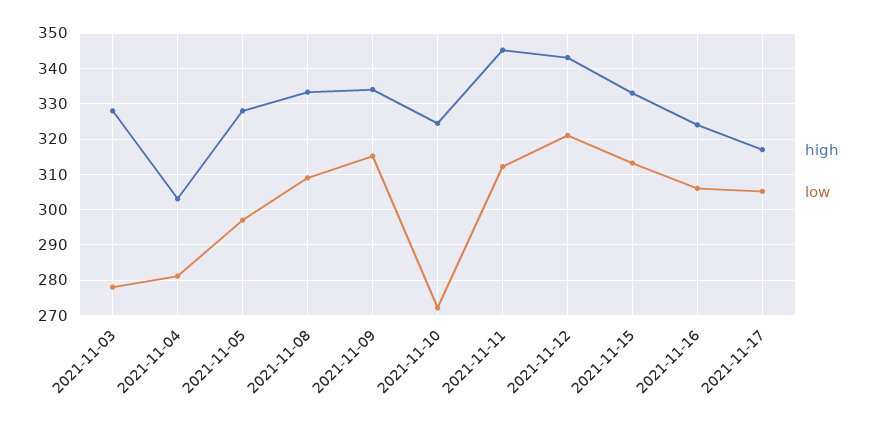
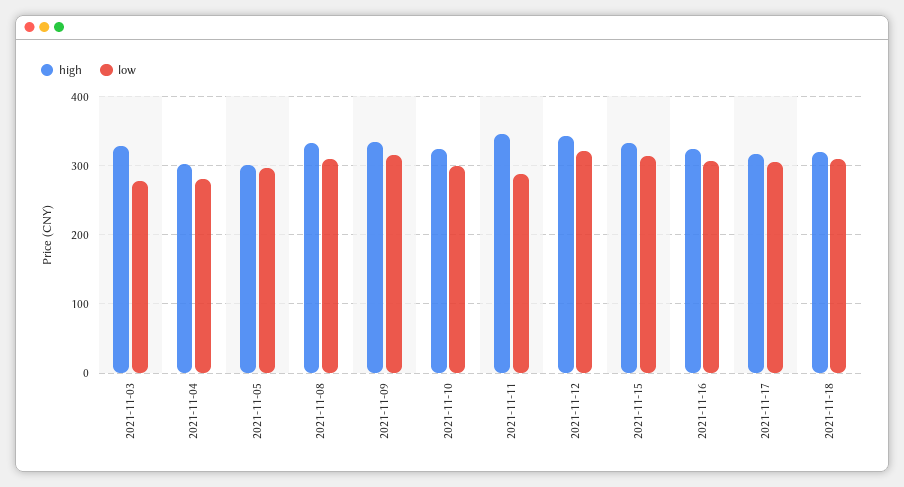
high, 2021-11-05: 328 -> 300
low, 2021-11-10: 272 -> 300
low, 2021-11-11: 312 -> 290
high, 2021-11-18: none -> 320
low, 2021-11-18: none -> 310

